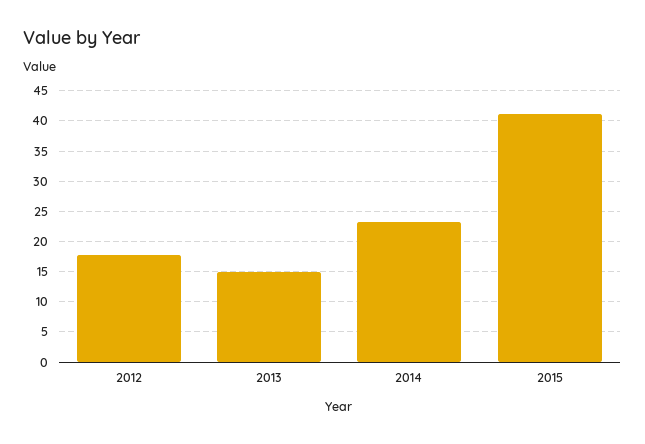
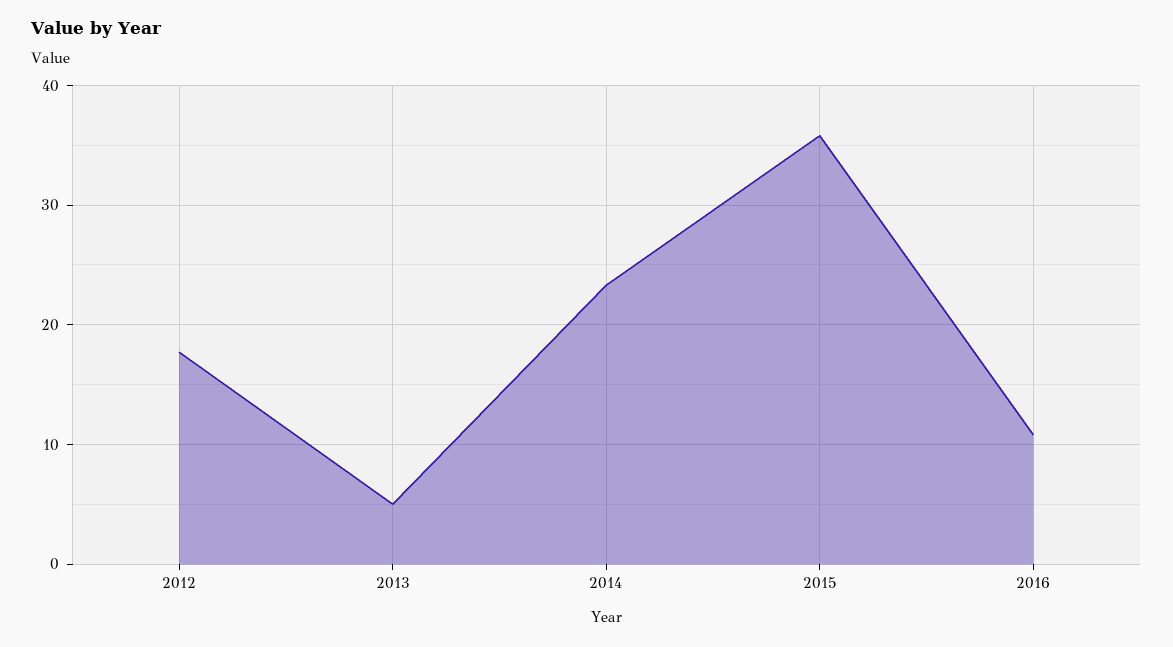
2013: 15 -> 5
2015: 41 -> 36
2016: none -> 11

